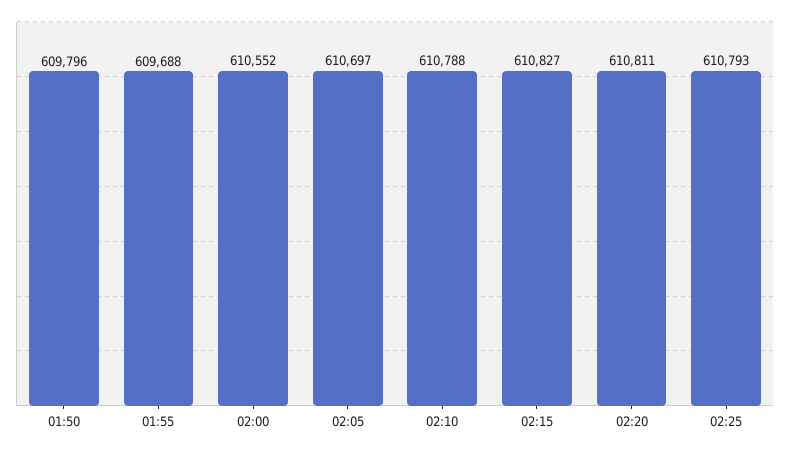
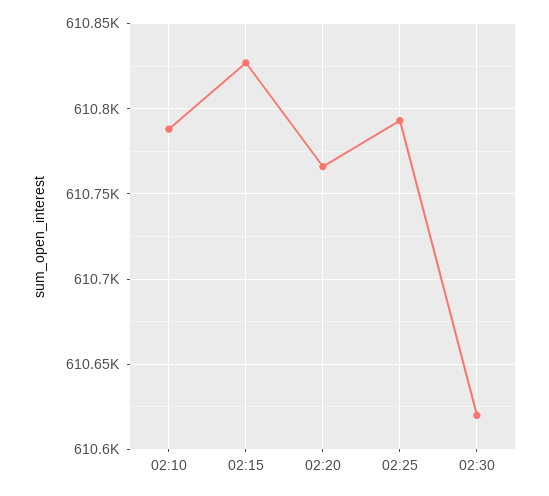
01:50: 609796 -> none
01:55: 609688 -> none
02:00: 610552 -> none
02:05: 610697 -> none
02:20: 610811 -> 610765
02:30: none -> 610620

